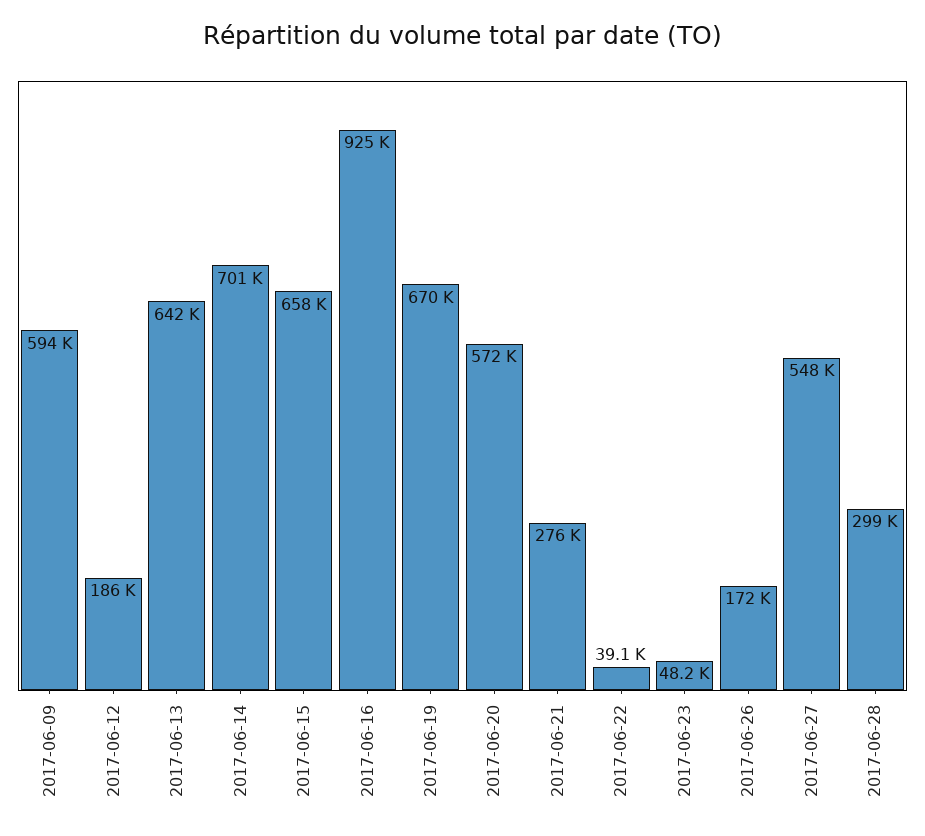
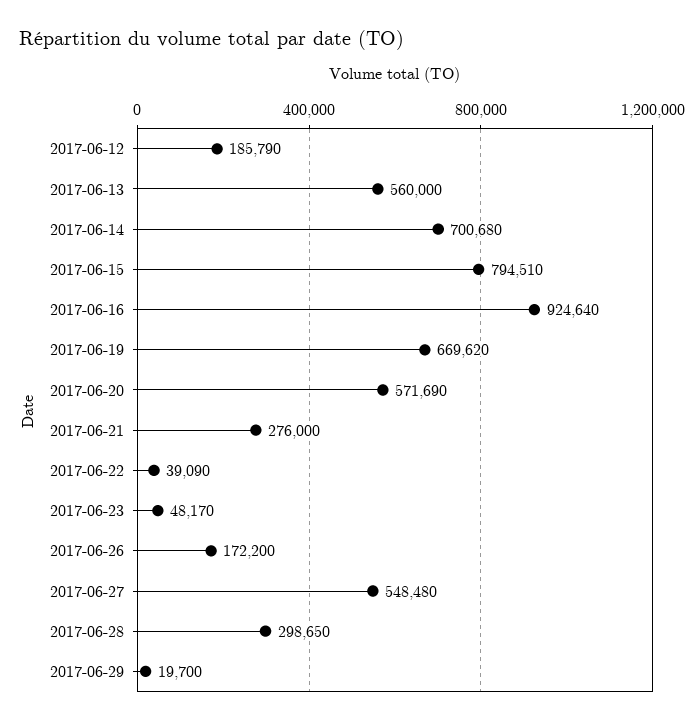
2017-06-09: 594000 -> none
2017-06-13: 642000 -> 560000
2017-06-15: 658000 -> 794510
2017-06-29: none -> 19700

